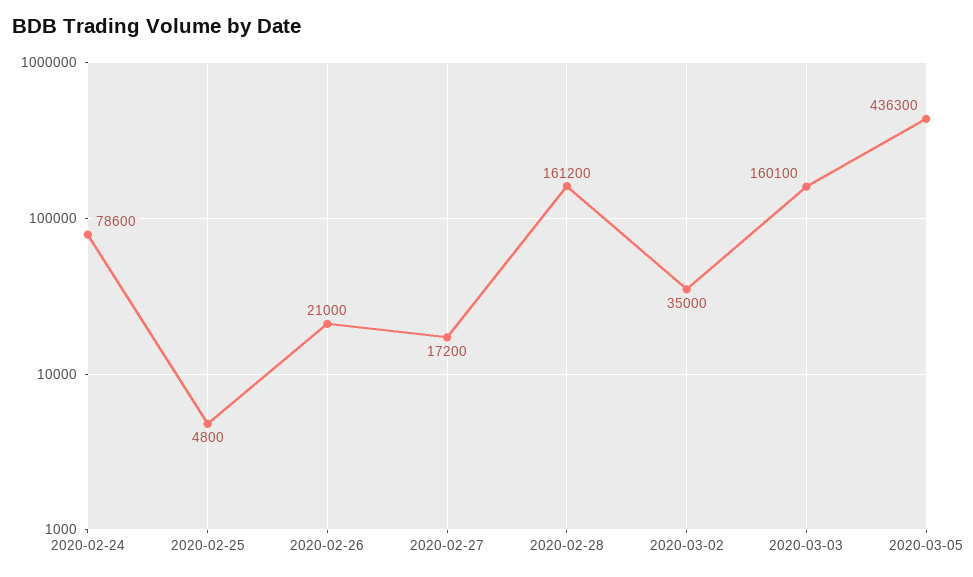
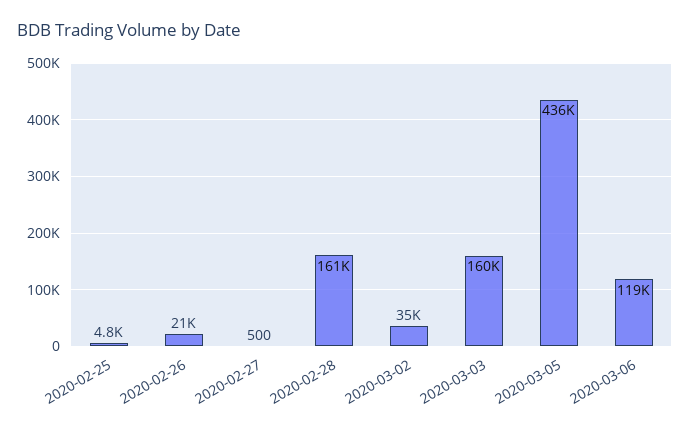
2020-02-24: 78600 -> none
2020-02-27: 17200 -> 500
2020-03-06: none -> 119000

